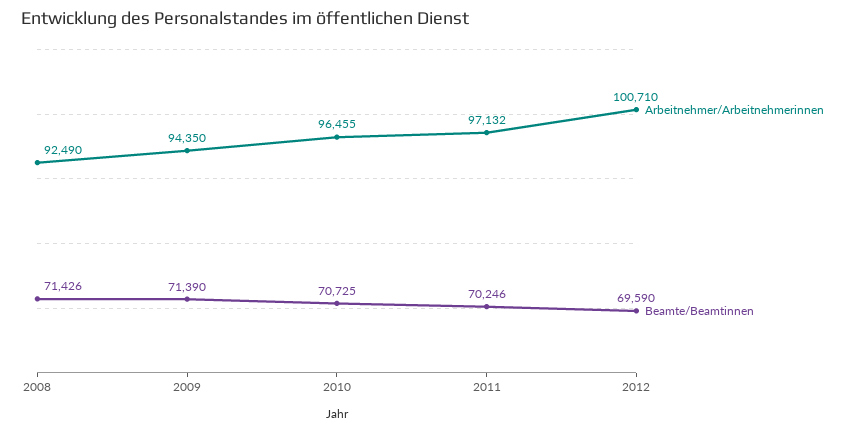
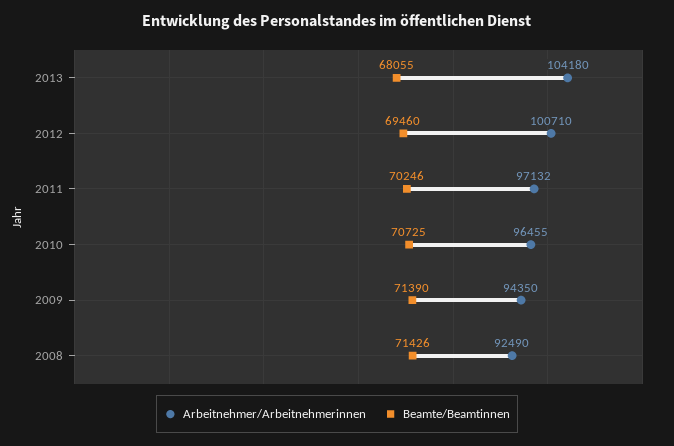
Beamte/Beamtinnen, 2012: 69590 -> 69460
Arbeitnehmer/Arbeitnehmerinnen, 2013: none -> 104180
Beamte/Beamtinnen, 2013: none -> 68055

